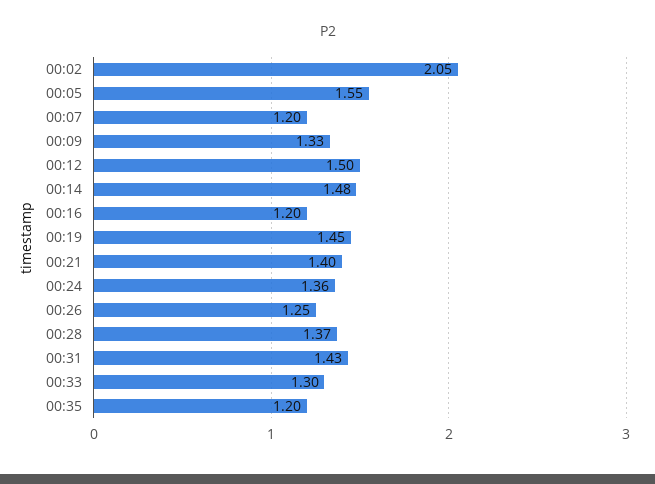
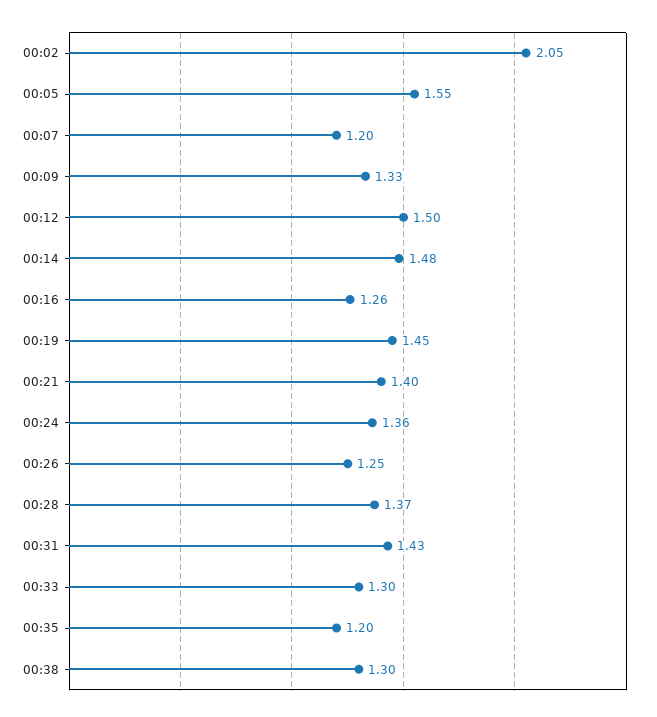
00:16: 1.2 -> 1.26
00:38: none -> 1.3

